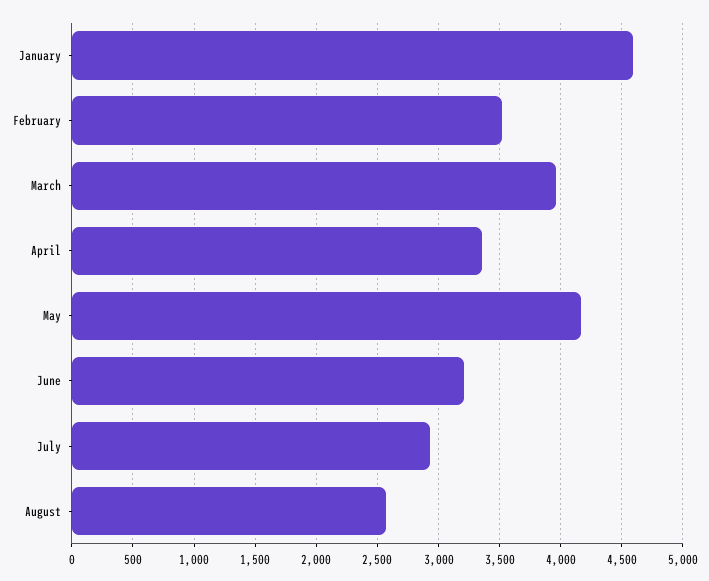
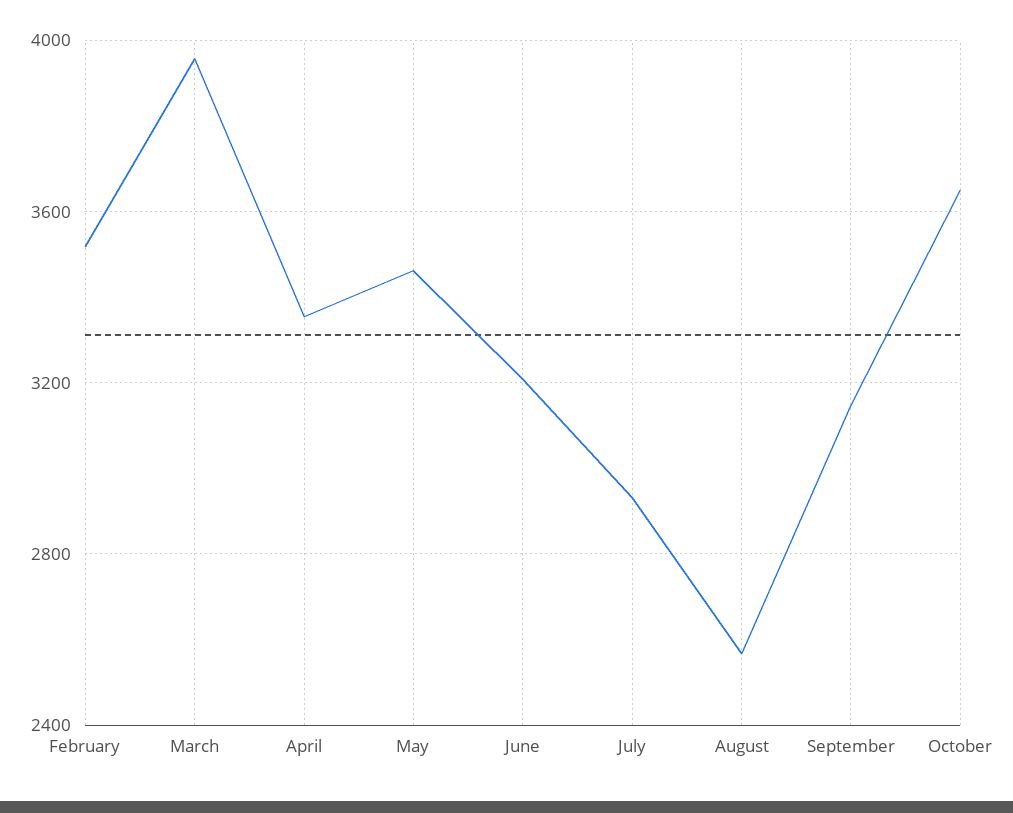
January: 4600 -> none
May: 4150 -> 3450
September: none -> 3150
October: none -> 3650

